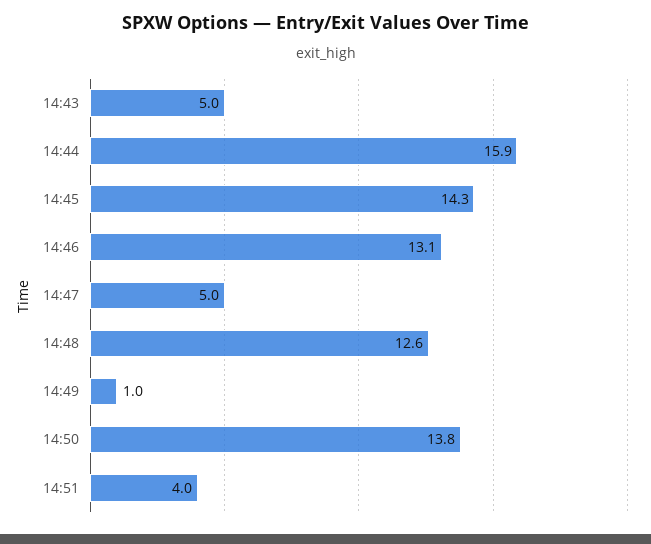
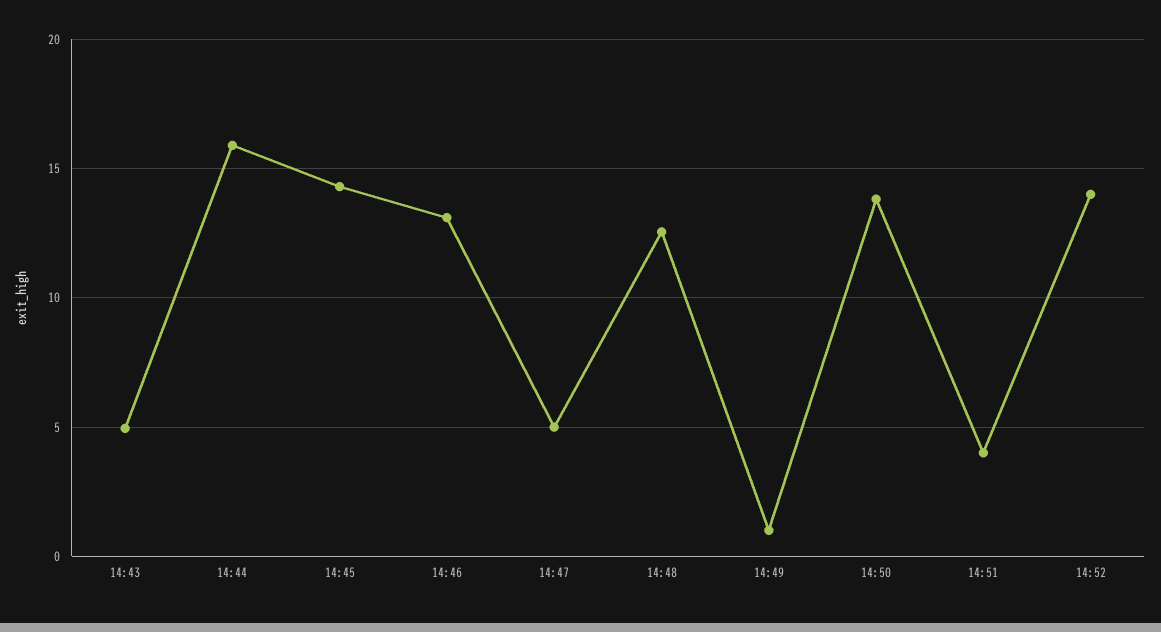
14:52: none -> 14

